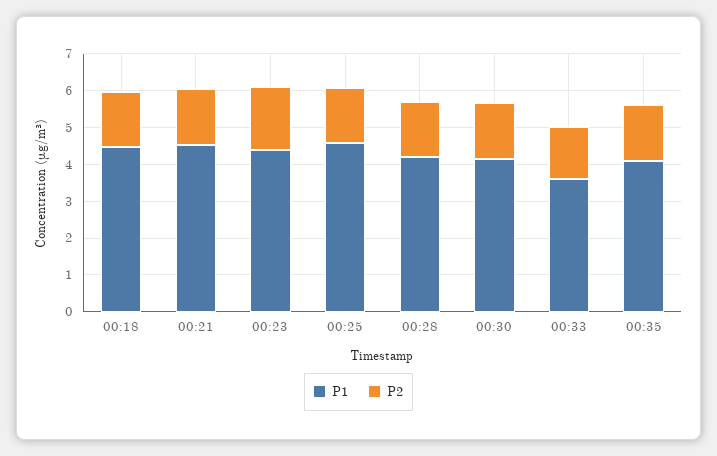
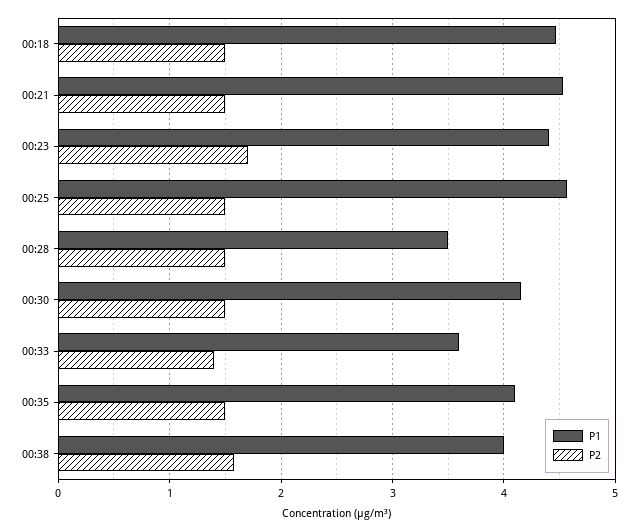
P1, 00:28: 4.25 -> 3.5
P1, 00:38: none -> 4
P2, 00:38: none -> 1.6

